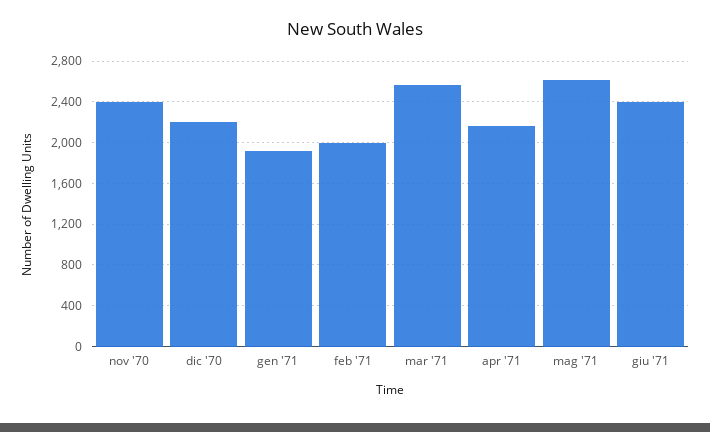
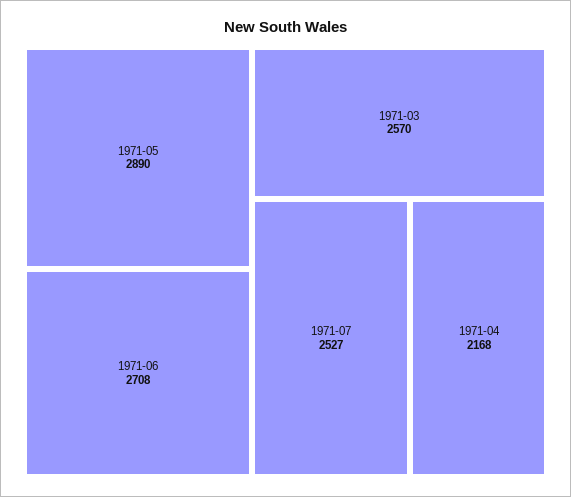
nov '70: 2400 -> none
dic '70: 2200 -> none
gen '71: 1900 -> none
feb '71: 2000 -> none
mag '71: 2600 -> 2890
giu '71: 2400 -> 2708
1971-07: none -> 2527

